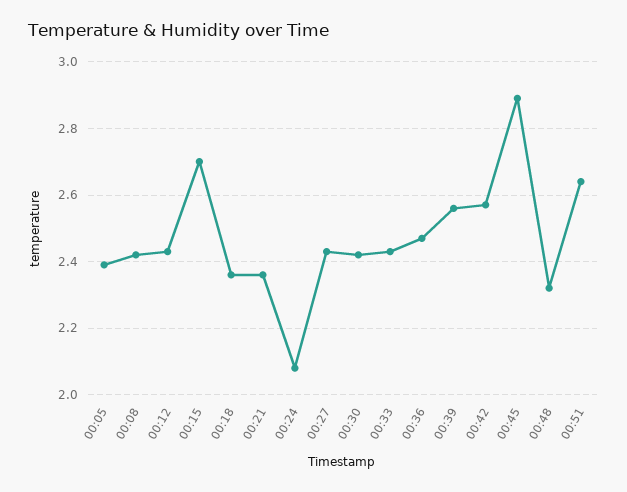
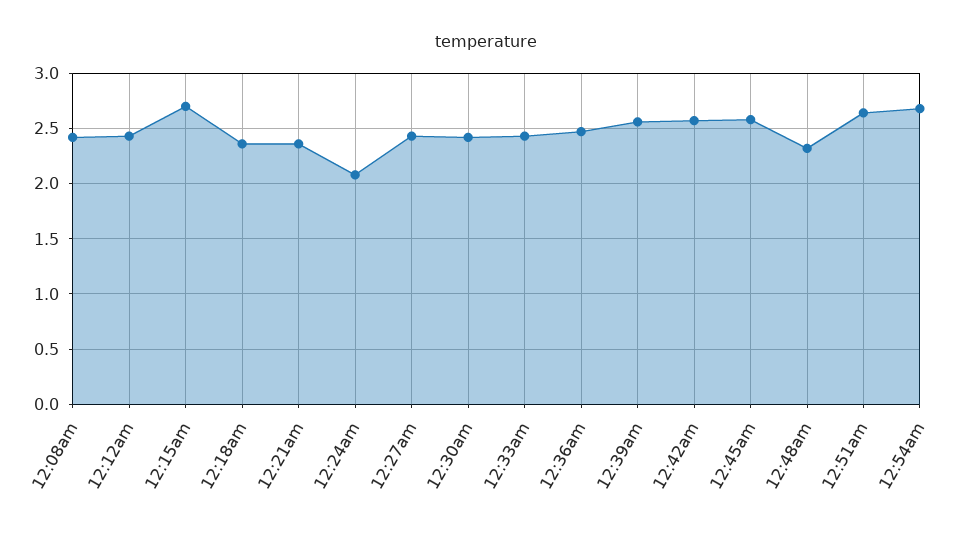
00:05: 2.4 -> none
00:45: 2.9 -> 2.6
12:54am: none -> 2.7

